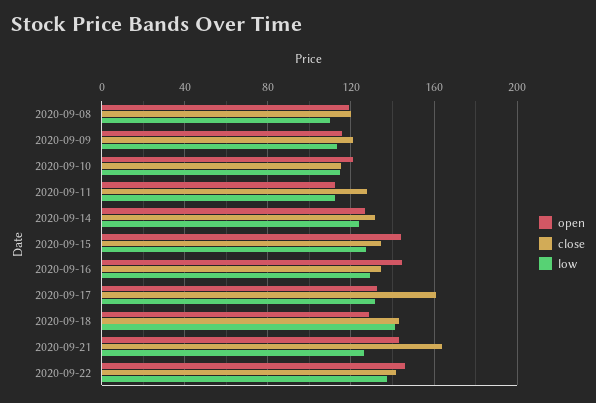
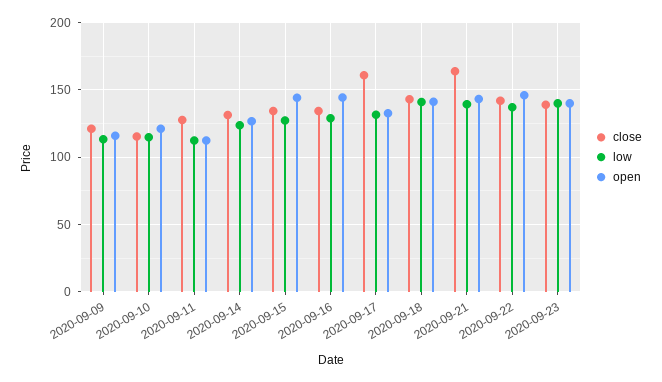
open, 2020-09-08: 120 -> none
close, 2020-09-08: 120 -> none
low, 2020-09-08: 110 -> none
open, 2020-09-18: 130 -> 140
low, 2020-09-21: 125 -> 140
close, 2020-09-23: none -> 140
low, 2020-09-23: none -> 140
open, 2020-09-23: none -> 140

